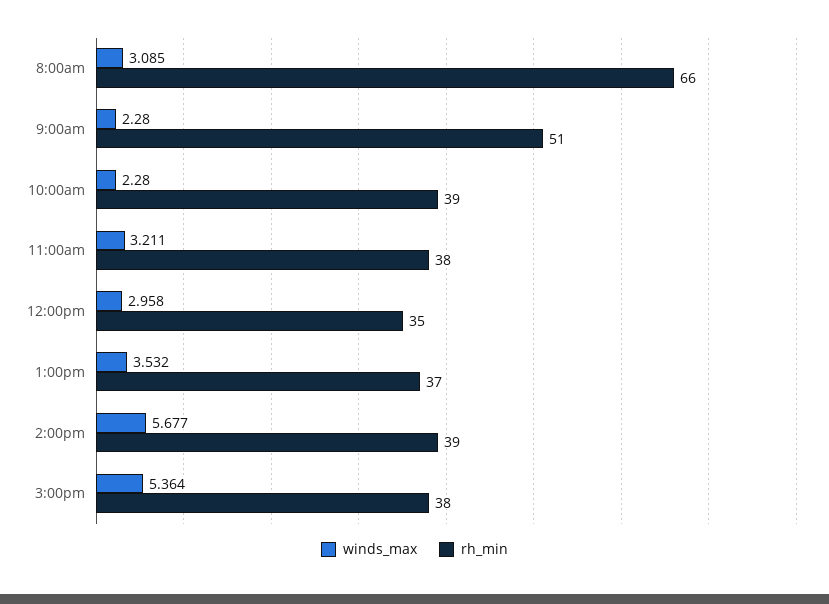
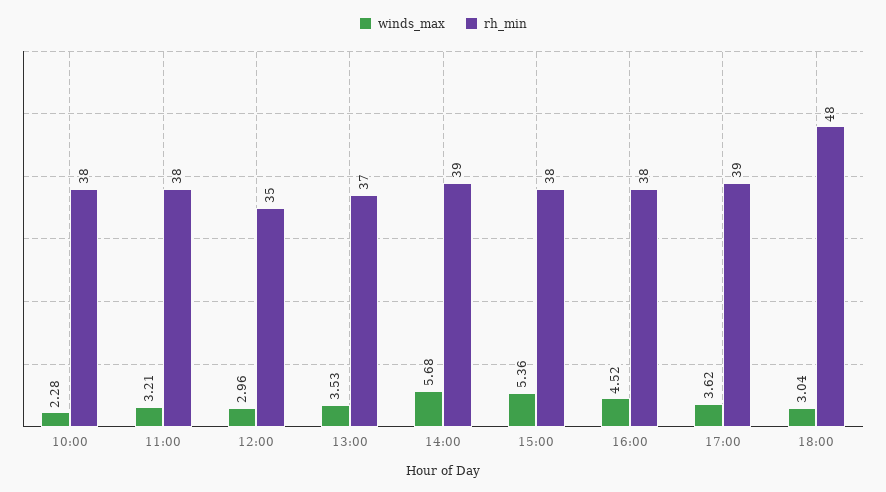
winds_max, 8:00am: 3.085 -> none
rh_min, 8:00am: 66 -> none
winds_max, 9:00am: 2.28 -> none
rh_min, 9:00am: 51 -> none
rh_min, 10:00am: 39 -> 38
winds_max, 16:00: none -> 4.52
rh_min, 16:00: none -> 38
winds_max, 17:00: none -> 3.62
rh_min, 17:00: none -> 39
winds_max, 18:00: none -> 3.04
rh_min, 18:00: none -> 48

